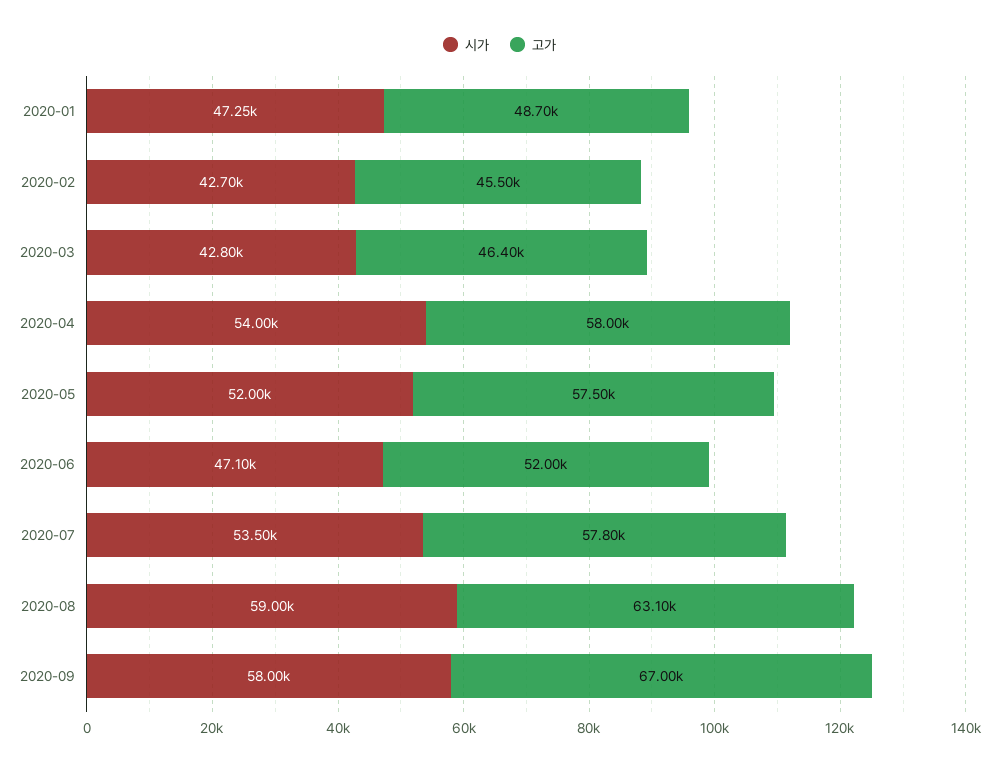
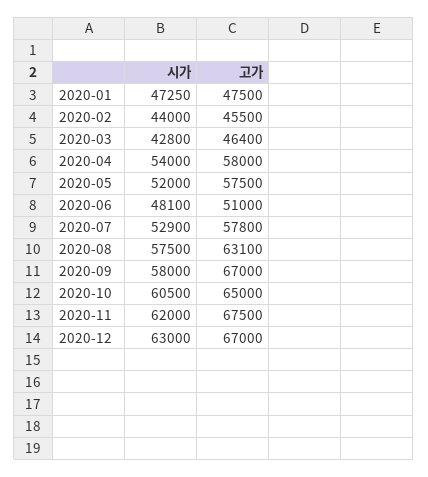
고가, 2020-01: 48700 -> 47500
시가, 2020-02: 42700 -> 44000
시가, 2020-06: 47100 -> 48100
고가, 2020-06: 52000 -> 51000
시가, 2020-07: 53500 -> 52900
시가, 2020-08: 59000 -> 57500
시가, 2020-10: none -> 60500
고가, 2020-10: none -> 65000
시가, 2020-11: none -> 62000
고가, 2020-11: none -> 67500
시가, 2020-12: none -> 63000
고가, 2020-12: none -> 67000

